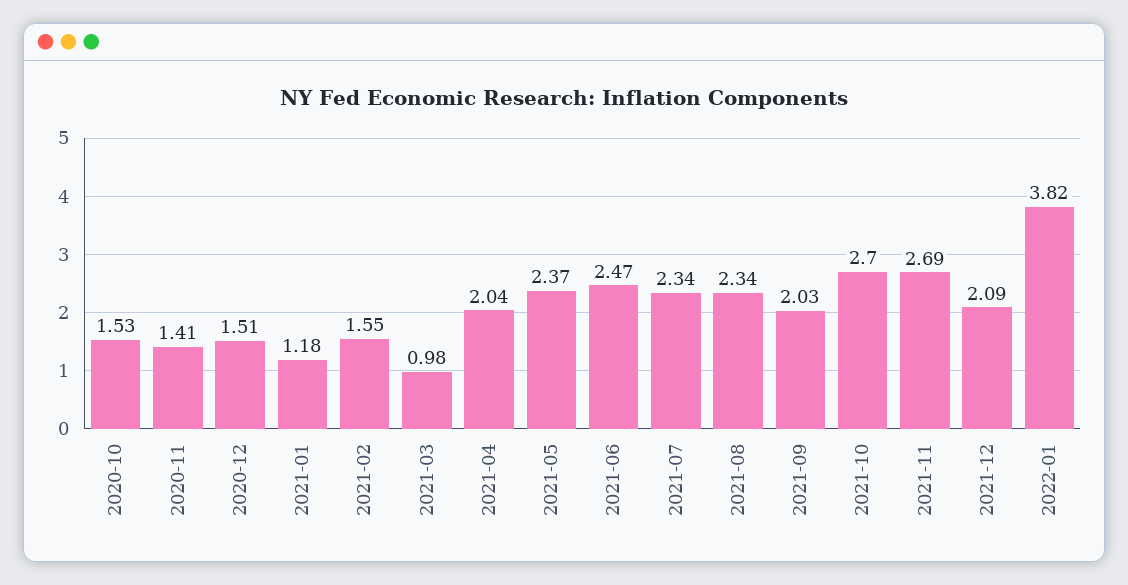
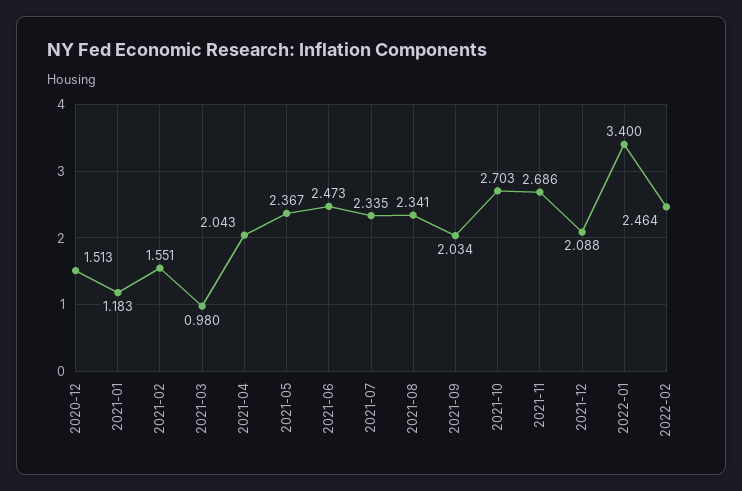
2020-10: 1.53 -> none
2020-11: 1.41 -> none
2022-01: 3.82 -> 3.4
2022-02: none -> 2.464

